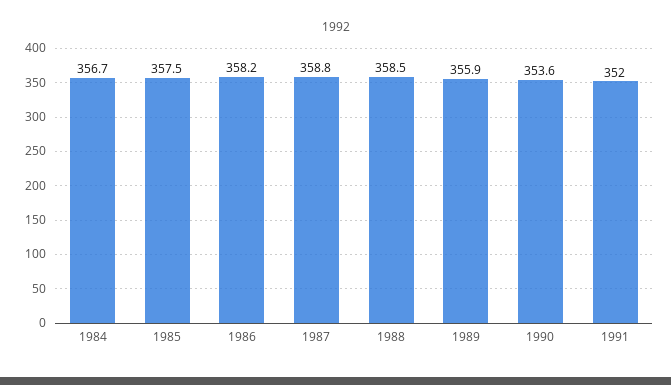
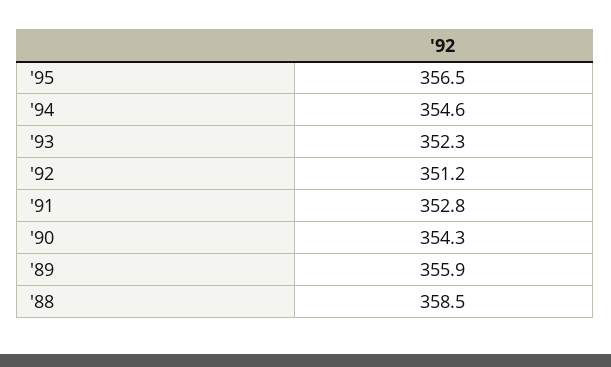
1984: 356.7 -> none
1985: 357.5 -> none
1986: 358.2 -> none
1987: 358.8 -> none
1990: 353.6 -> 354.3
1991: 352 -> 352.8
'95: none -> 356.5
'94: none -> 354.6
'93: none -> 352.3
'92: none -> 351.2

